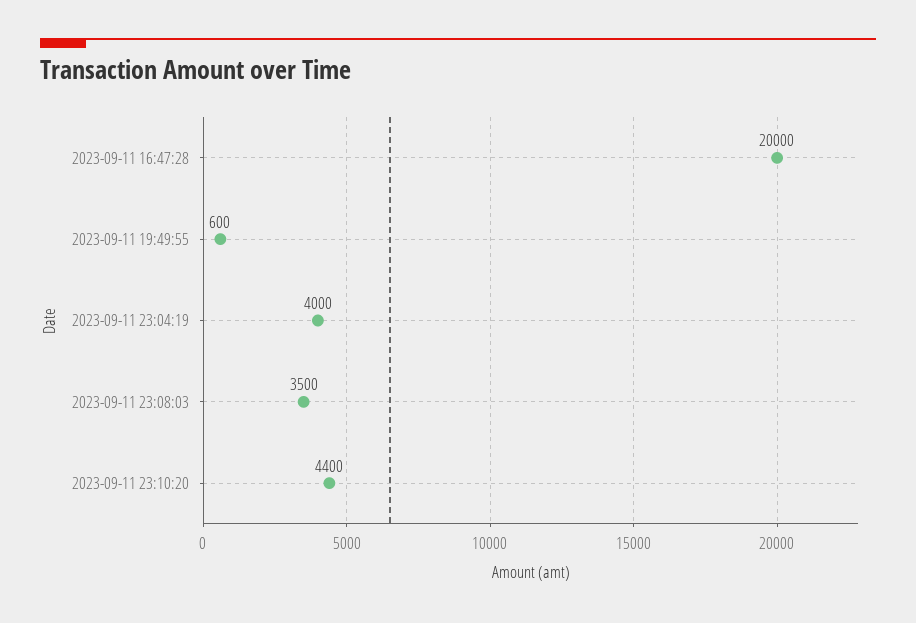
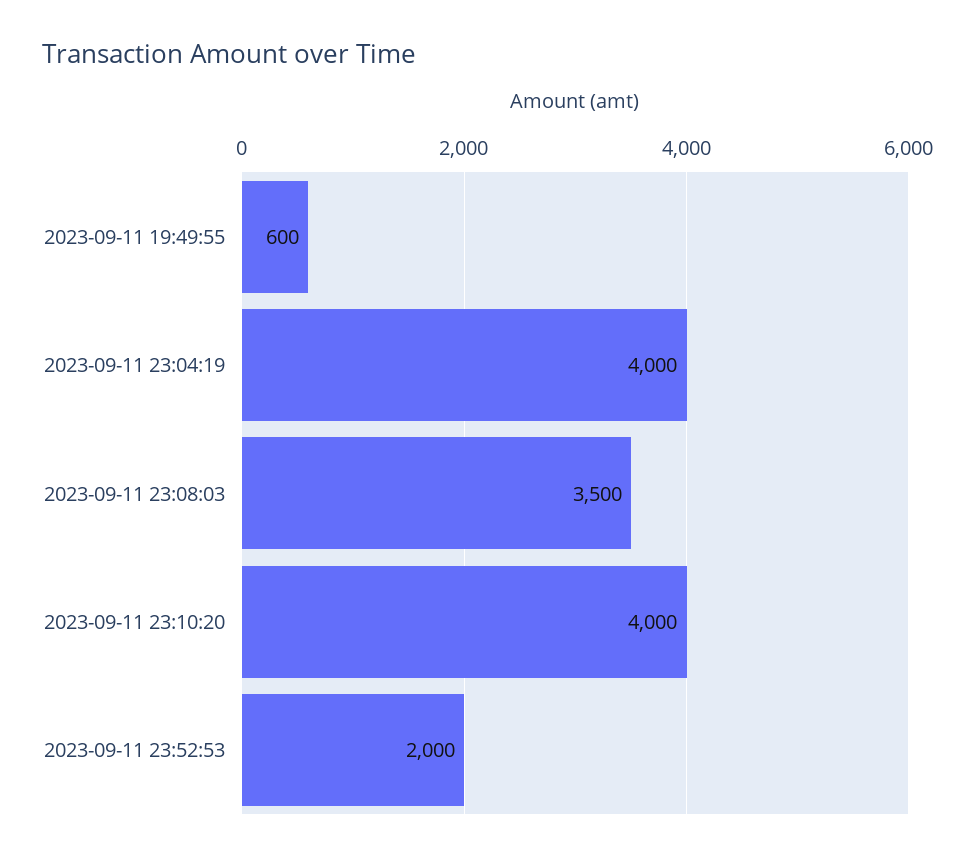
2023-09-11 16:47:28: 20000 -> none
2023-09-11 23:10:20: 4400 -> 4000
2023-09-11 23:52:53: none -> 2000

